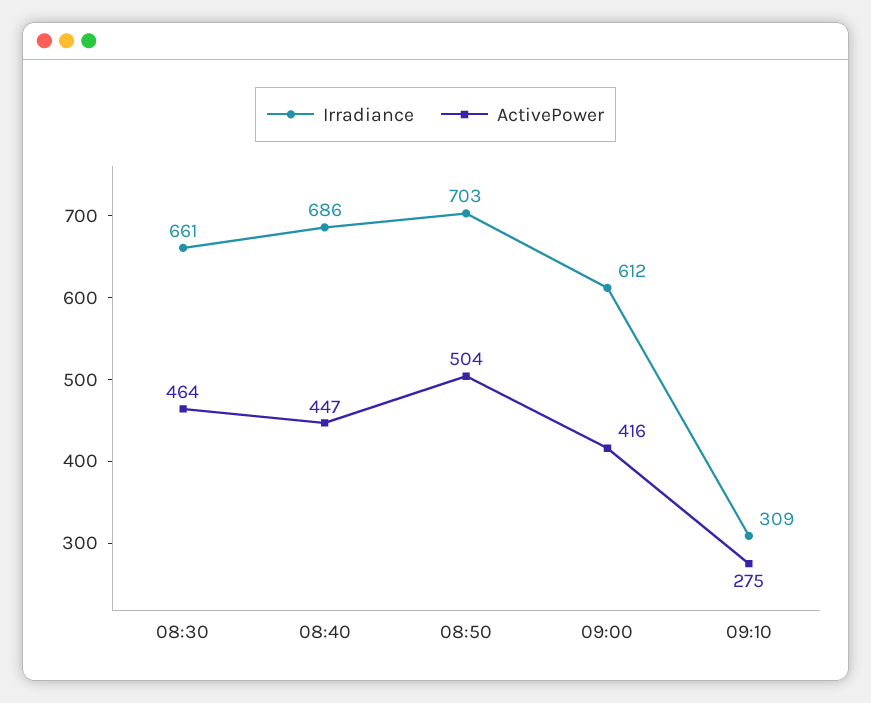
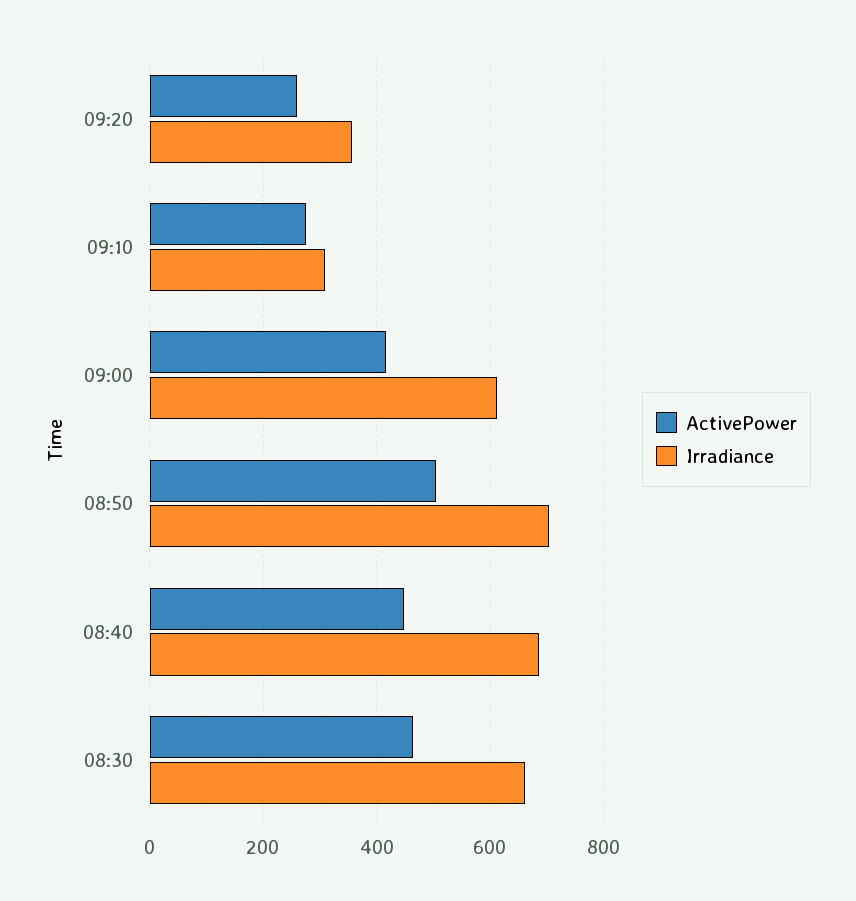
ActivePower, 09:20: none -> 260
Irradiance, 09:20: none -> 360

